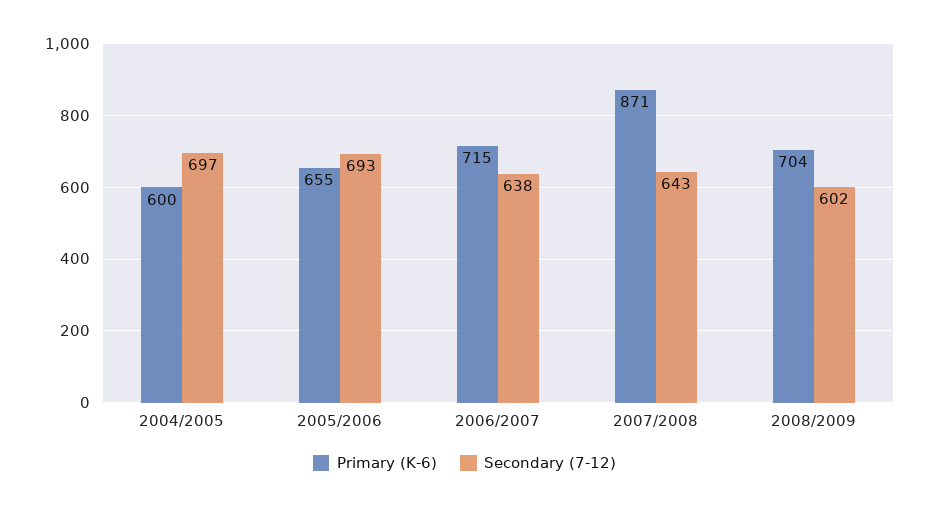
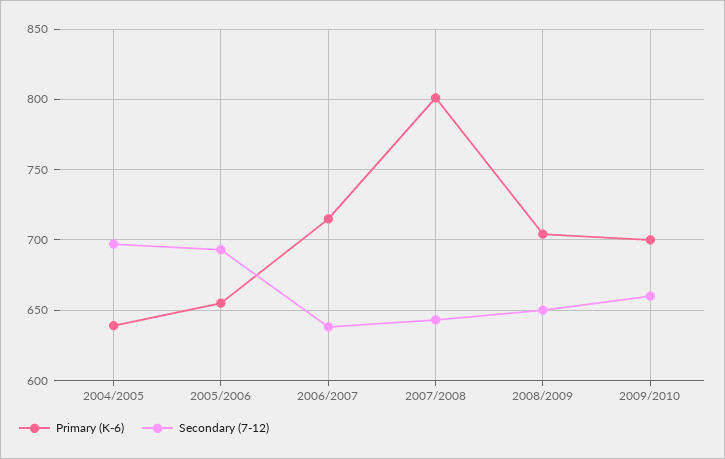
Primary (K-6), 2004/2005: 600 -> 640
Primary (K-6), 2007/2008: 871 -> 800
Secondary (7-12), 2008/2009: 602 -> 650
Primary (K-6), 2009/2010: none -> 700
Secondary (7-12), 2009/2010: none -> 660

